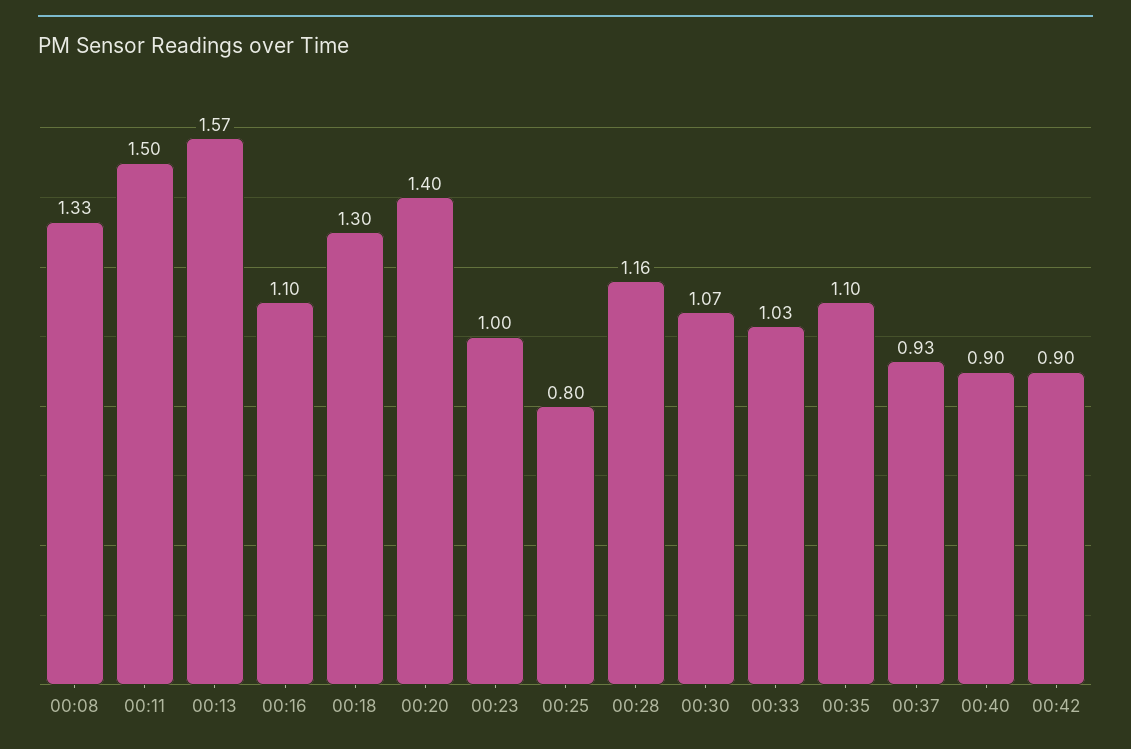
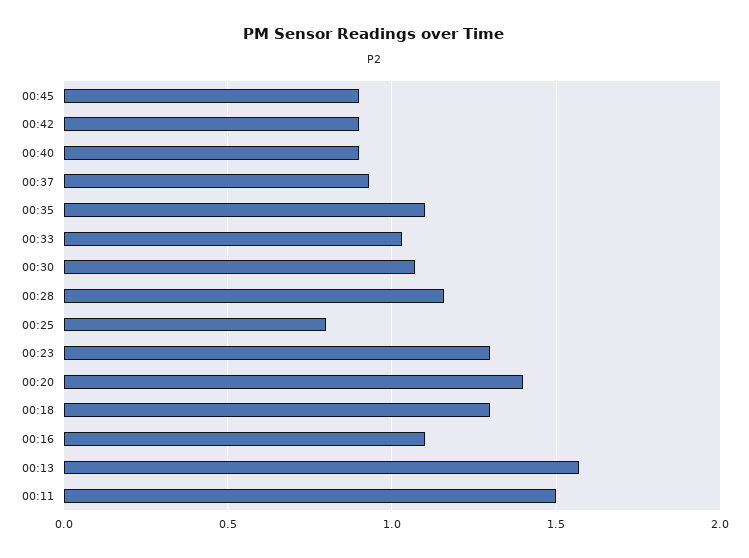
00:08: 1.33 -> none
00:23: 1 -> 1.3
00:45: none -> 0.9

